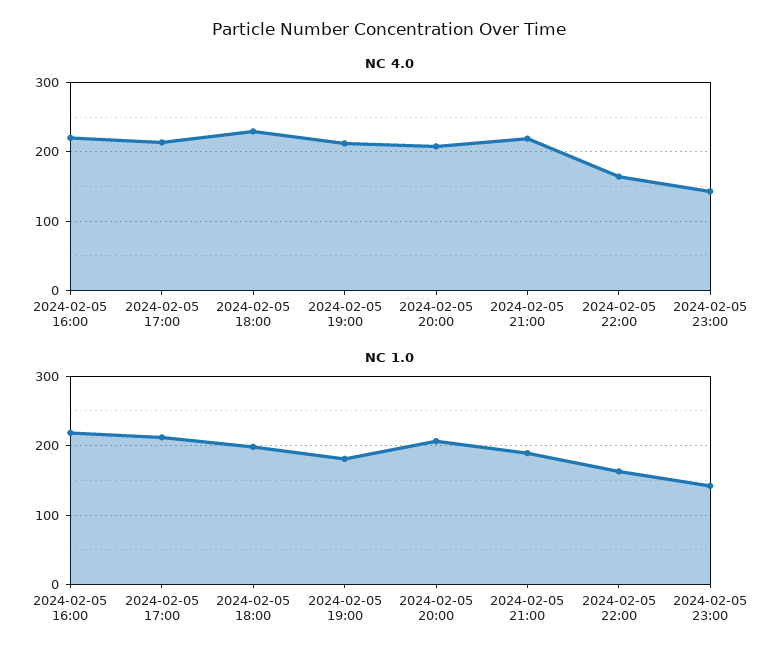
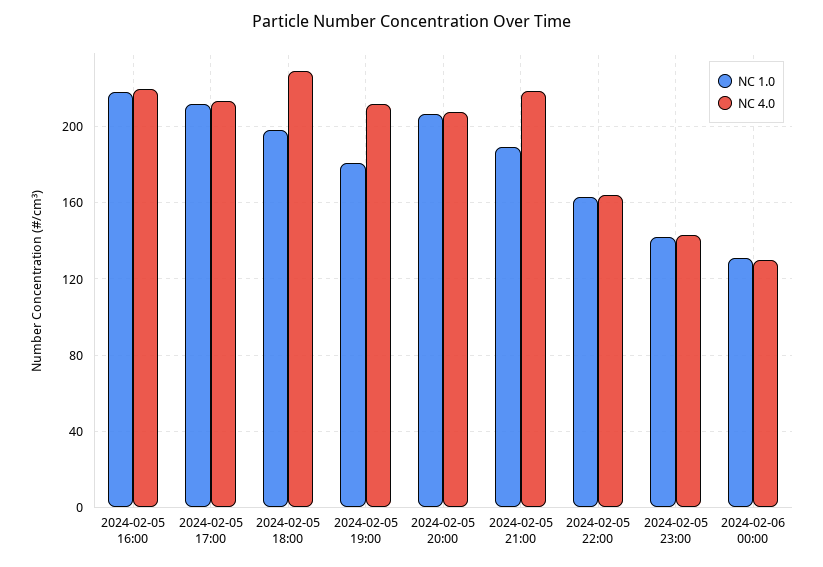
NC 1.0, 2024-02-06 00:00: none -> 130
NC 4.0, 2024-02-06 00:00: none -> 130

